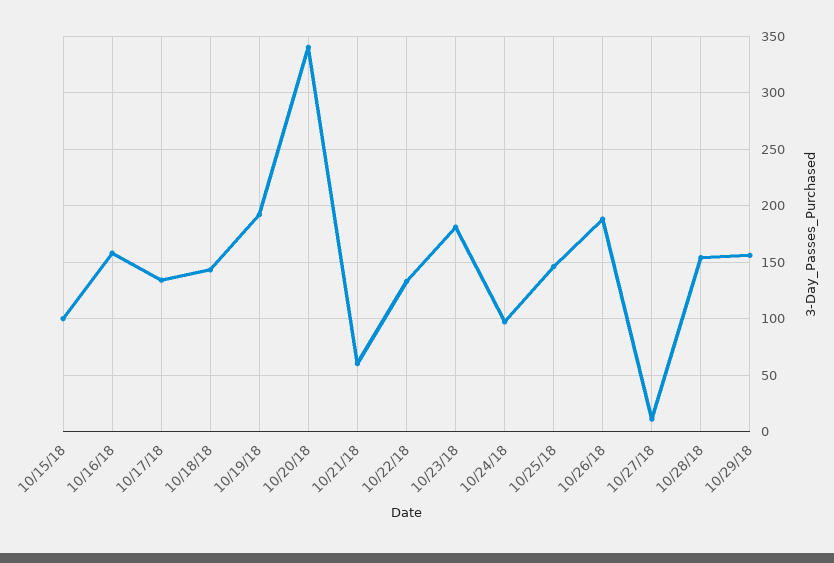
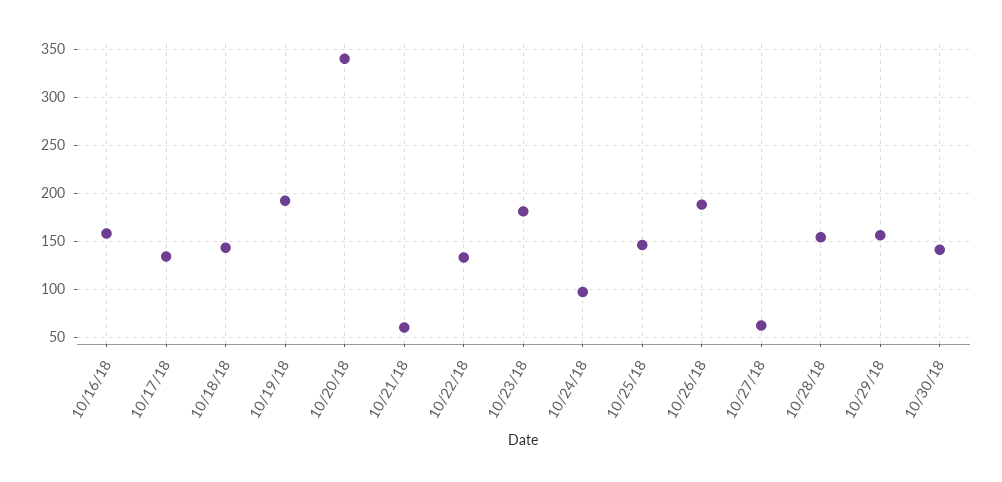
10/15/18: 100 -> none
10/27/18: 10 -> 60
10/30/18: none -> 140

